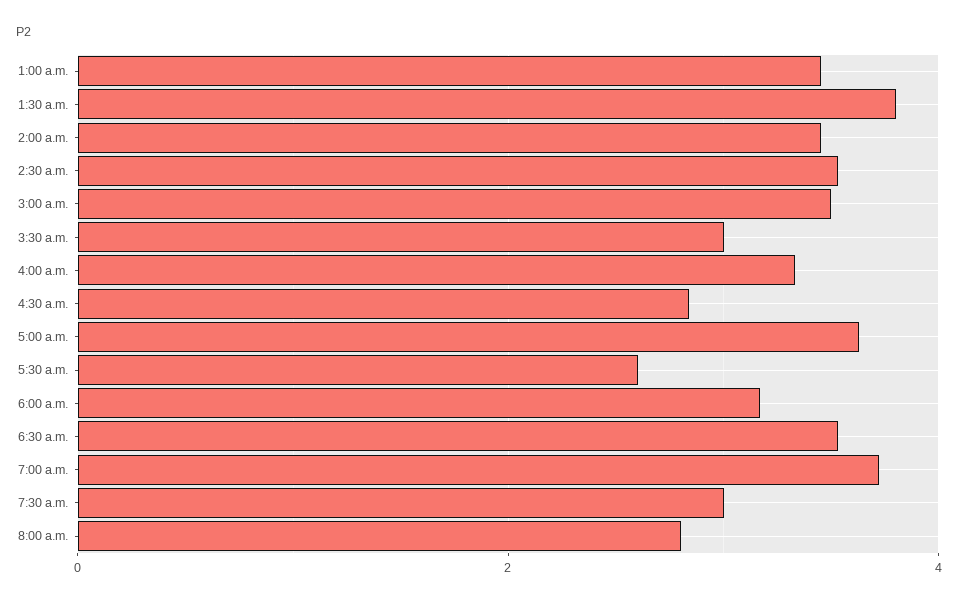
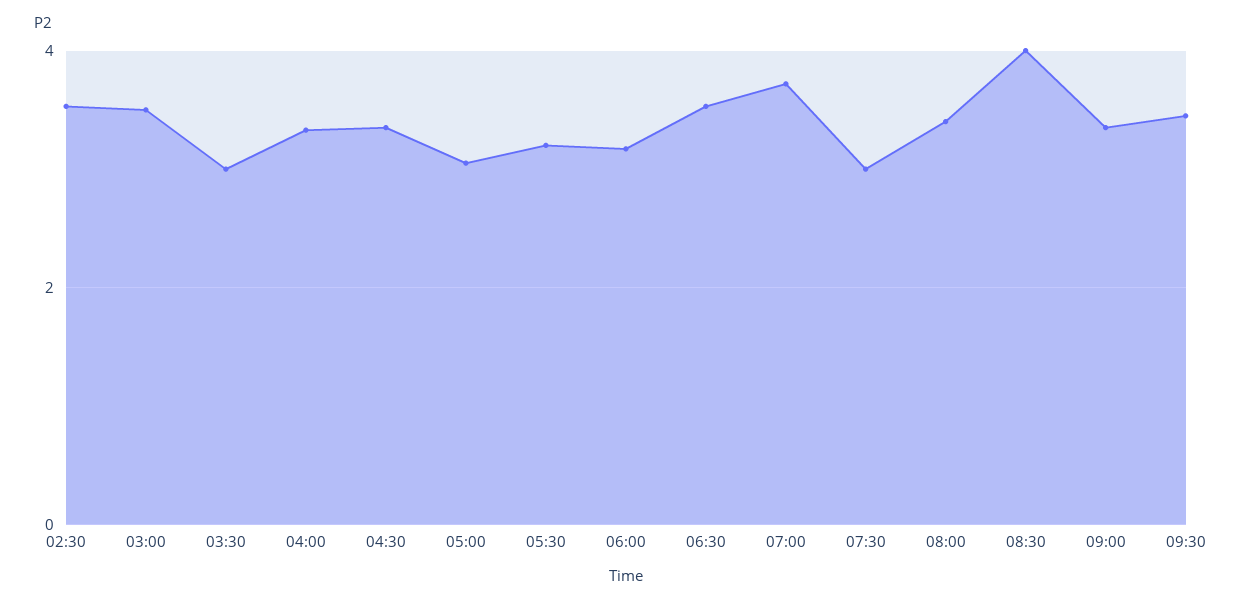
1:00 a.m.: 3.4 -> none
1:30 a.m.: 3.8 -> none
2:00 a.m.: 3.4 -> none
4:30 a.m.: 2.8 -> 3.4
5:00 a.m.: 3.6 -> 3
5:30 a.m.: 2.6 -> 3.2
8:00 a.m.: 2.8 -> 3.4
08:30: none -> 4
09:00: none -> 3.4
09:30: none -> 3.4

